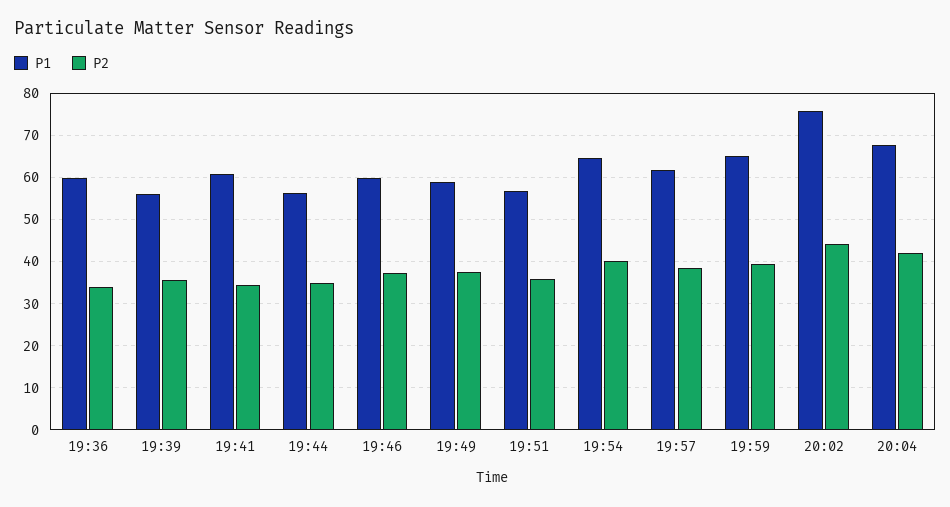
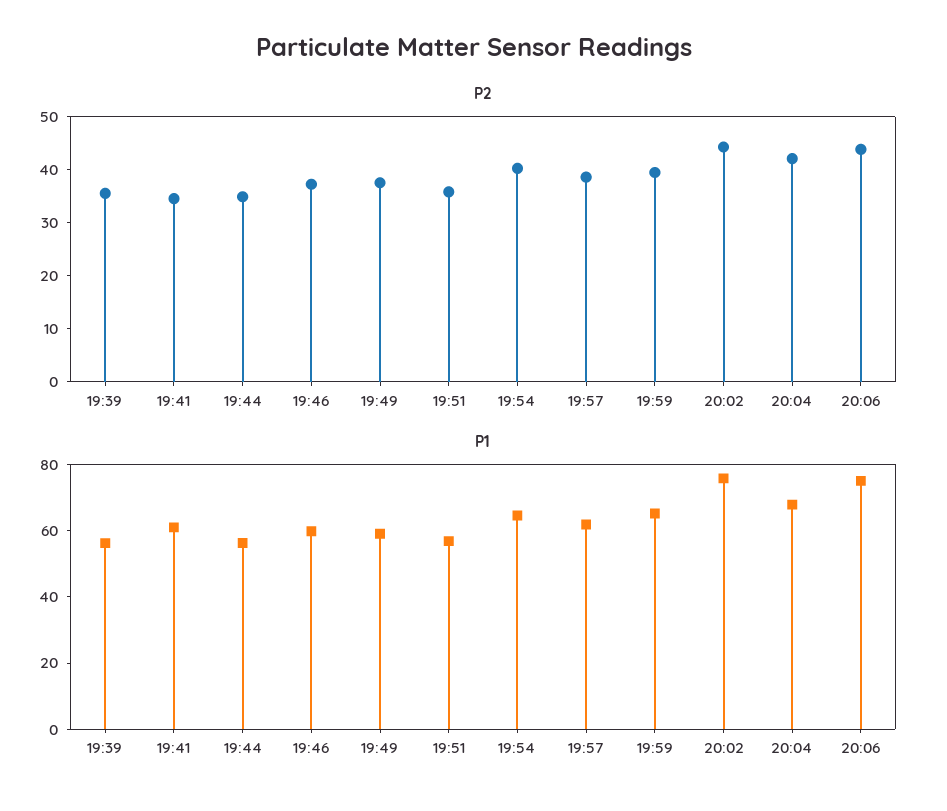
P1, 19:36: 60 -> none
P2, 19:36: 34 -> none
P2, 20:06: none -> 44
P1, 20:06: none -> 75

